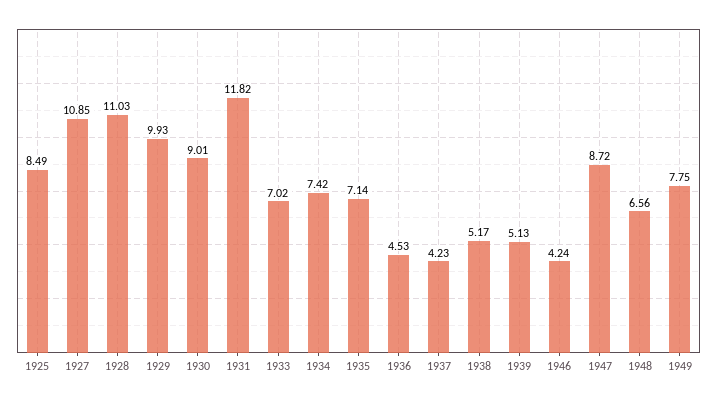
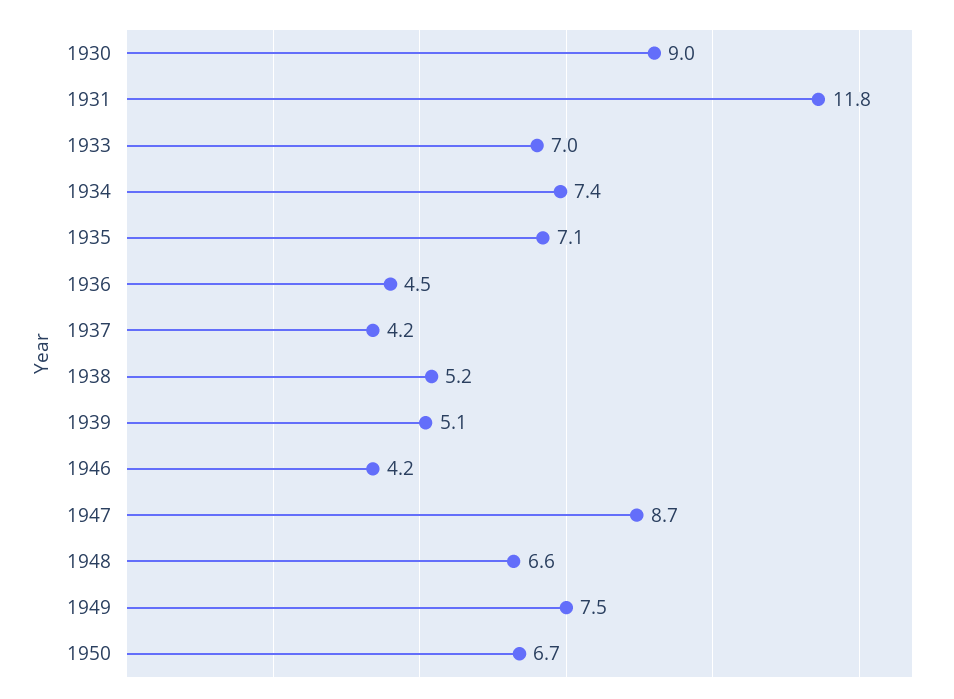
1925: 8.49 -> none
1927: 10.85 -> none
1928: 11.03 -> none
1929: 9.93 -> none
1949: 7.75 -> 7.5
1950: none -> 6.7

